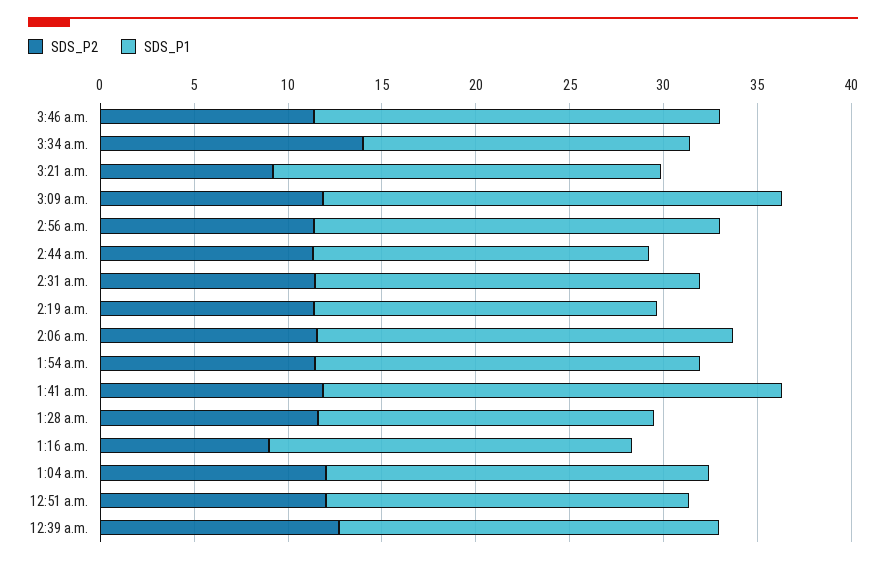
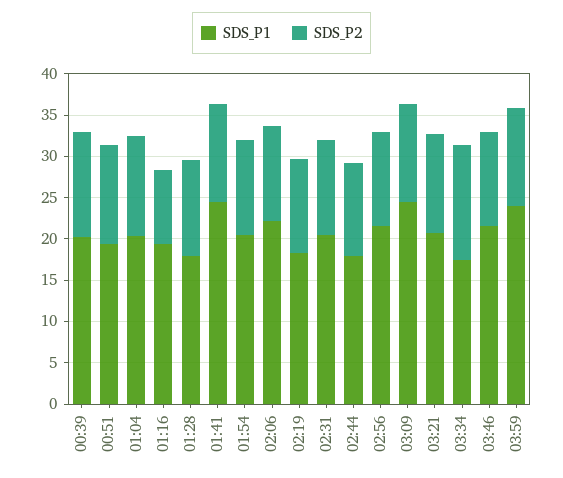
SDS_P2, 3:21 a.m.: 9 -> 12
SDS_P1, 03:59: none -> 24
SDS_P2, 03:59: none -> 12

